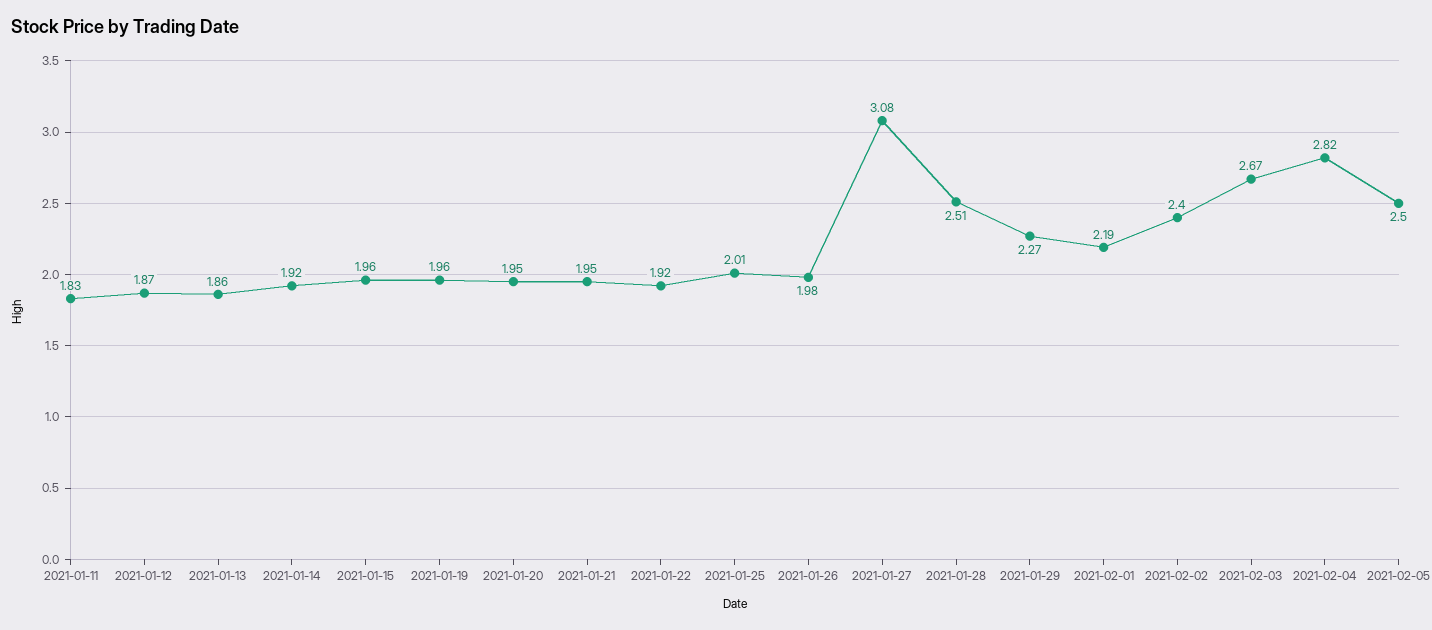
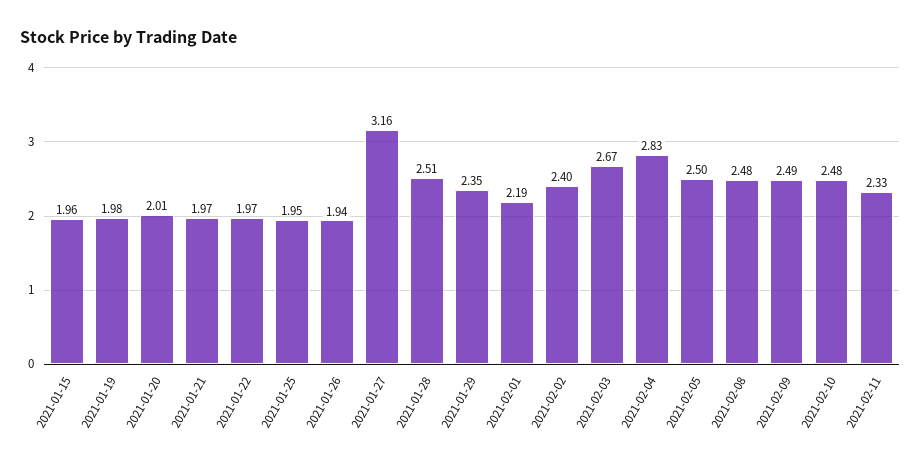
2021-01-11: 1.83 -> none
2021-01-12: 1.87 -> none
2021-01-13: 1.86 -> none
2021-01-14: 1.92 -> none
2021-01-19: 1.96 -> 1.98
2021-01-20: 1.95 -> 2.01
2021-01-21: 1.95 -> 1.97
2021-01-22: 1.92 -> 1.97
2021-01-25: 2.01 -> 1.95
2021-01-26: 1.98 -> 1.94
2021-01-27: 3.08 -> 3.16
2021-01-29: 2.27 -> 2.35
2021-02-04: 2.82 -> 2.83
2021-02-08: none -> 2.48
2021-02-09: none -> 2.49
2021-02-10: none -> 2.48
2021-02-11: none -> 2.33

